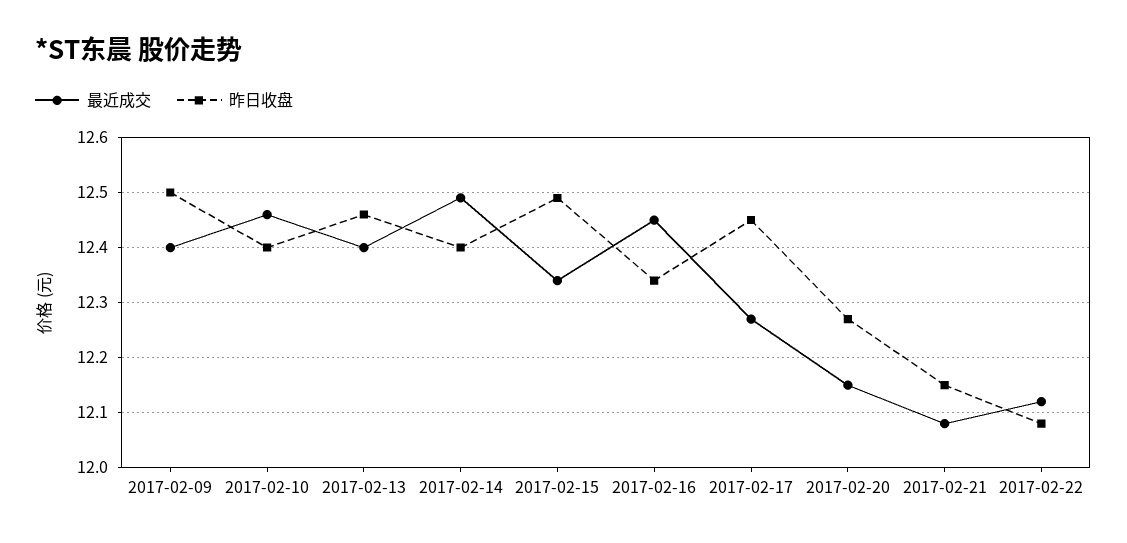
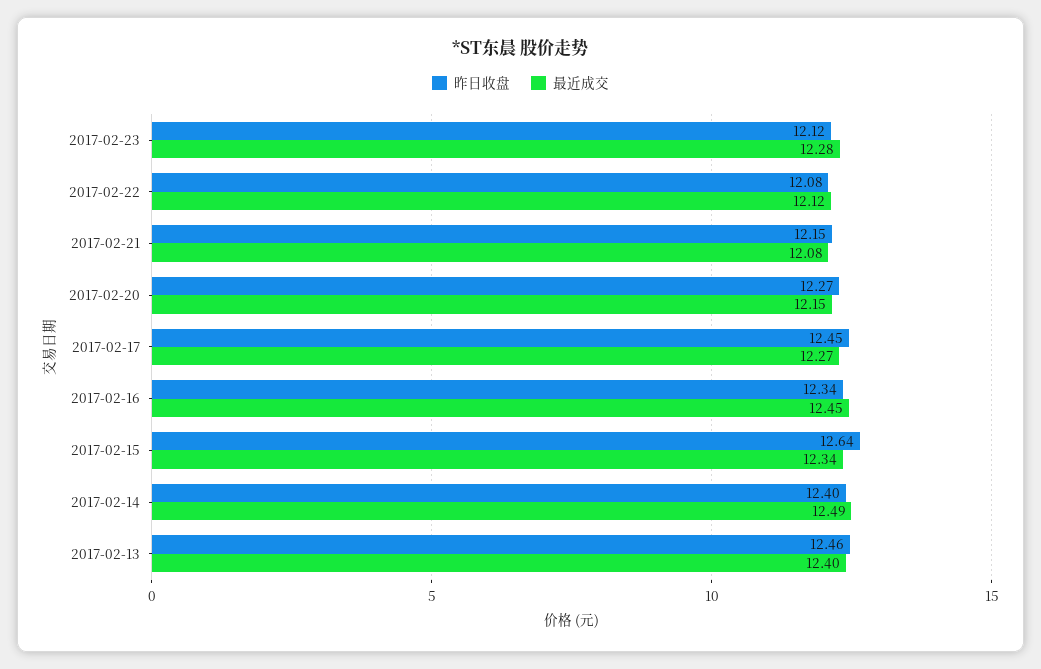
最近成交, 2017-02-09: 12.4 -> none
昨日收盘, 2017-02-09: 12.5 -> none
最近成交, 2017-02-10: 12.45 -> none
昨日收盘, 2017-02-10: 12.4 -> none
昨日收盘, 2017-02-15: 12.5 -> 12.64
昨日收盘, 2017-02-23: none -> 12.12
最近成交, 2017-02-23: none -> 12.28

